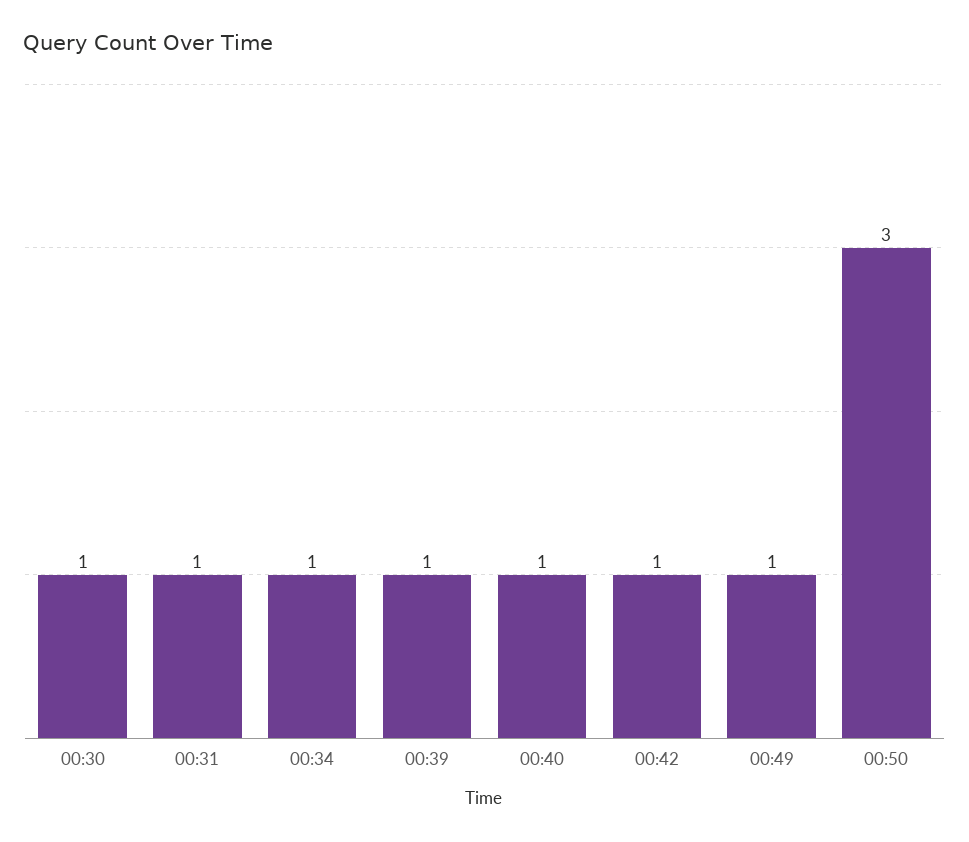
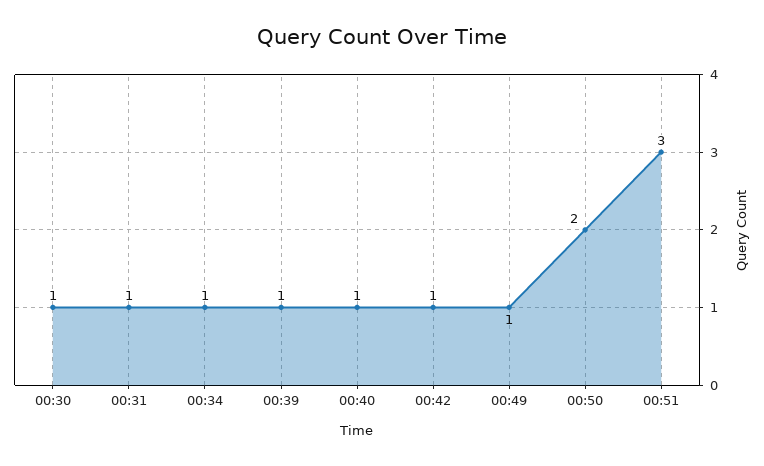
00:50: 3 -> 2
00:51: none -> 3

